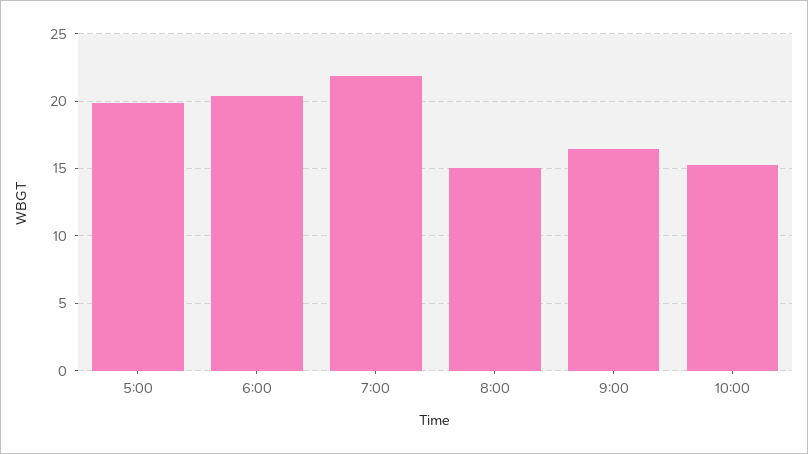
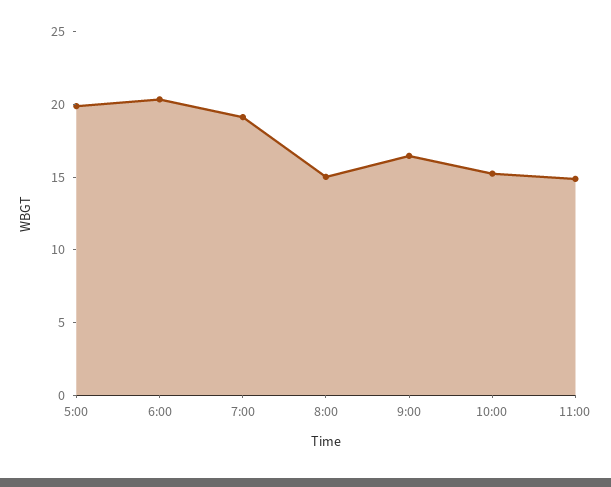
7:00: 22 -> 19
11:00: none -> 15

